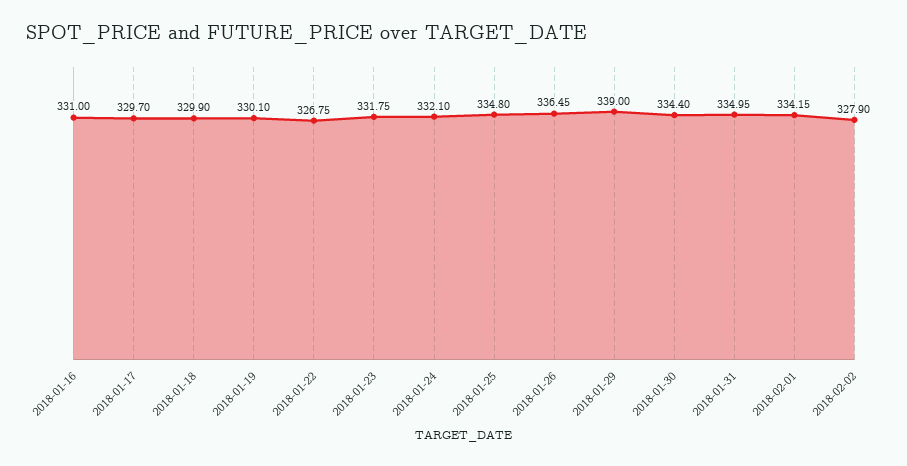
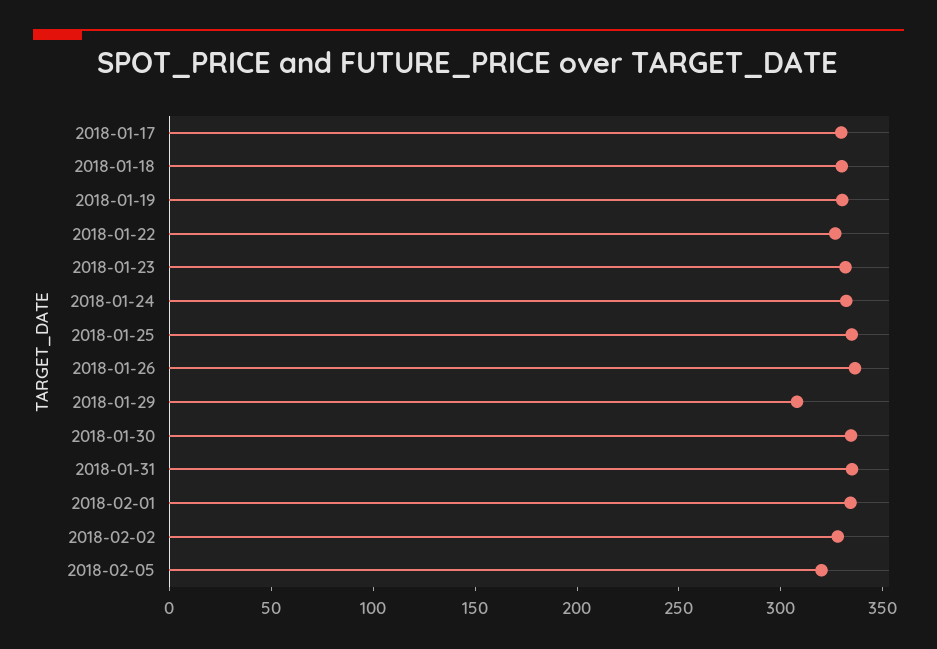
2018-01-16: 331 -> none
2018-01-29: 339 -> 310
2018-02-05: none -> 320

